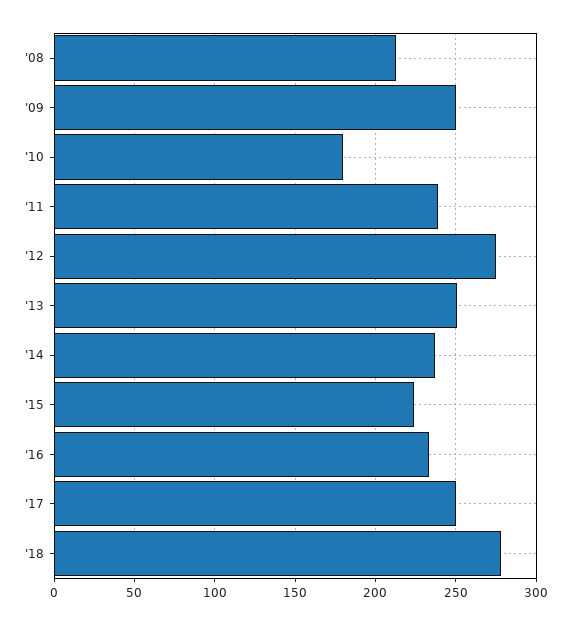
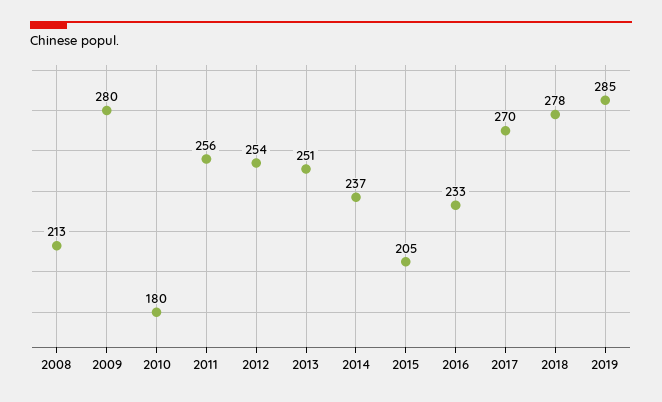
'09: 250 -> 280
'11: 240 -> 256
'12: 275 -> 254
'15: 225 -> 205
'17: 250 -> 270
2019: none -> 285

